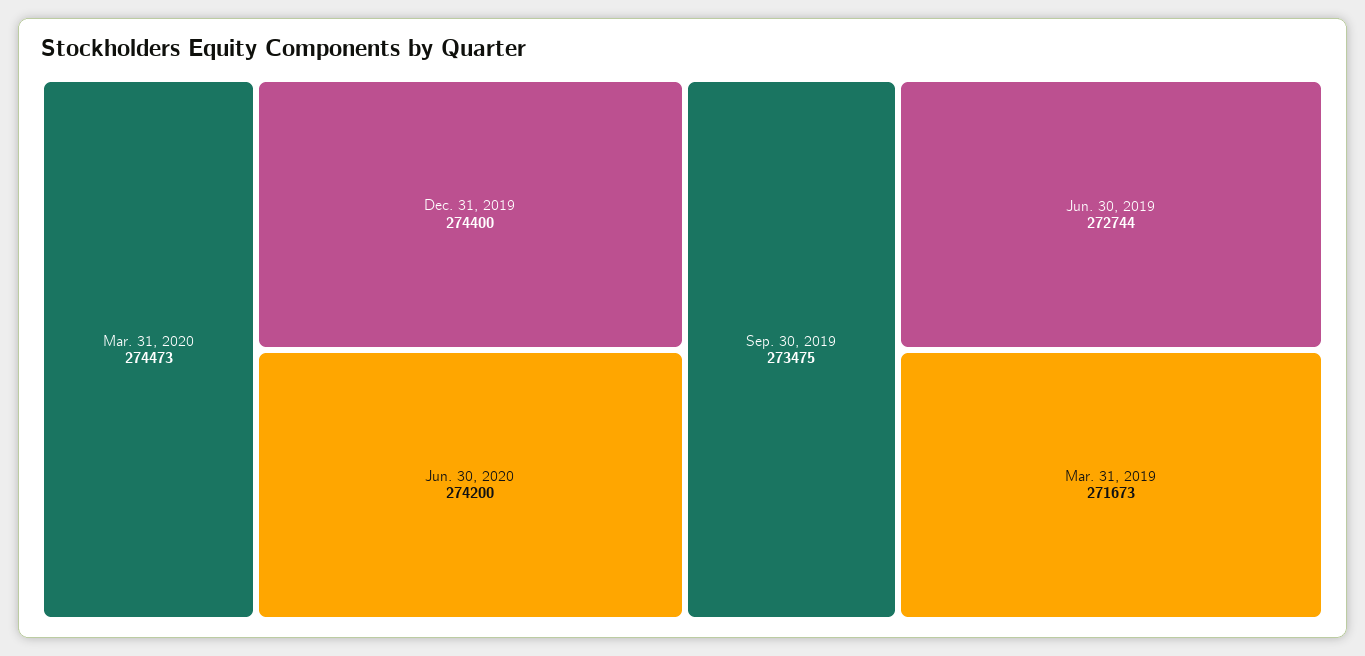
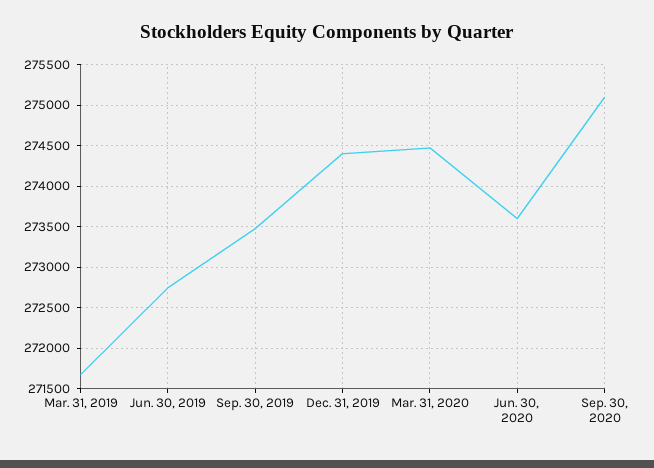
Jun. 30, 2020: 274200 -> 273600
Sep. 30, 2020: none -> 275100

